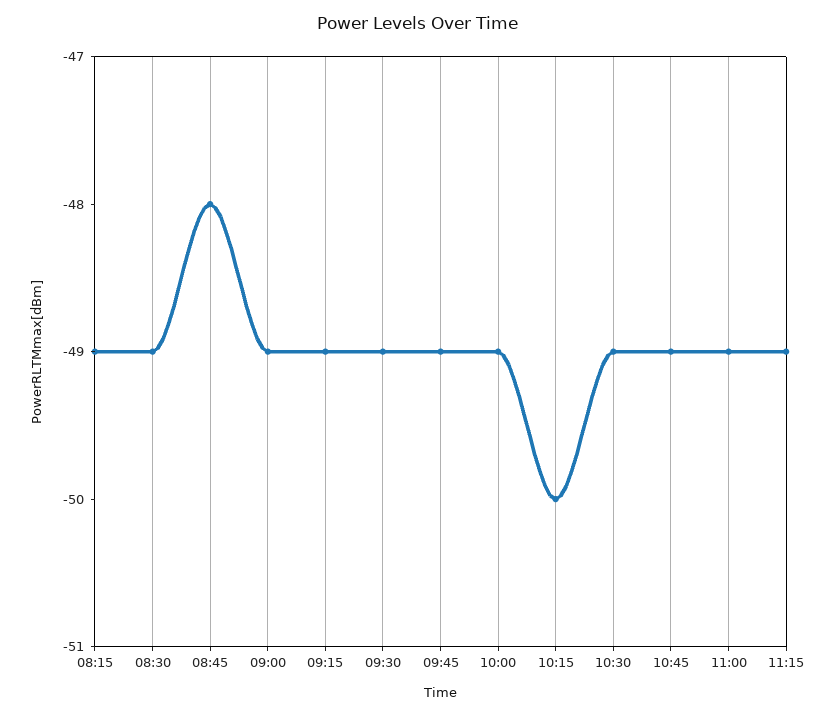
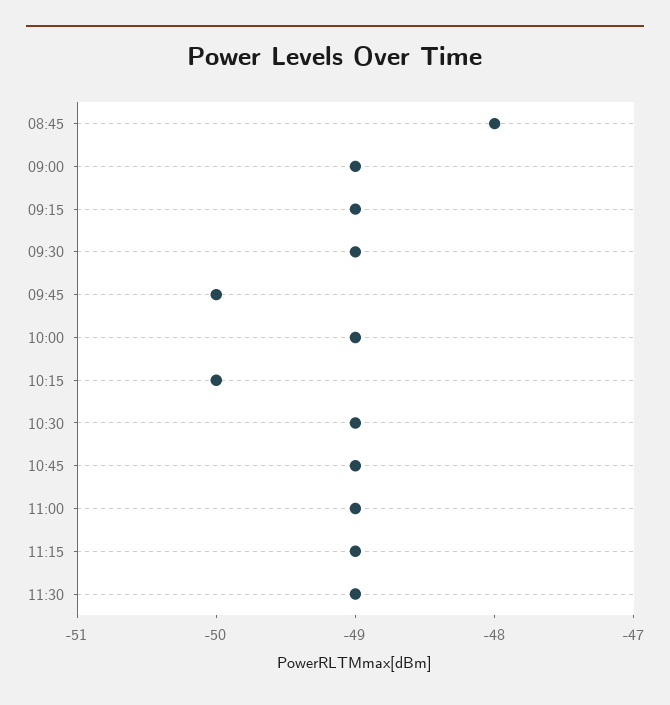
08:15: -49 -> none
08:30: -49 -> none
09:45: -49 -> -50
11:30: none -> -49

